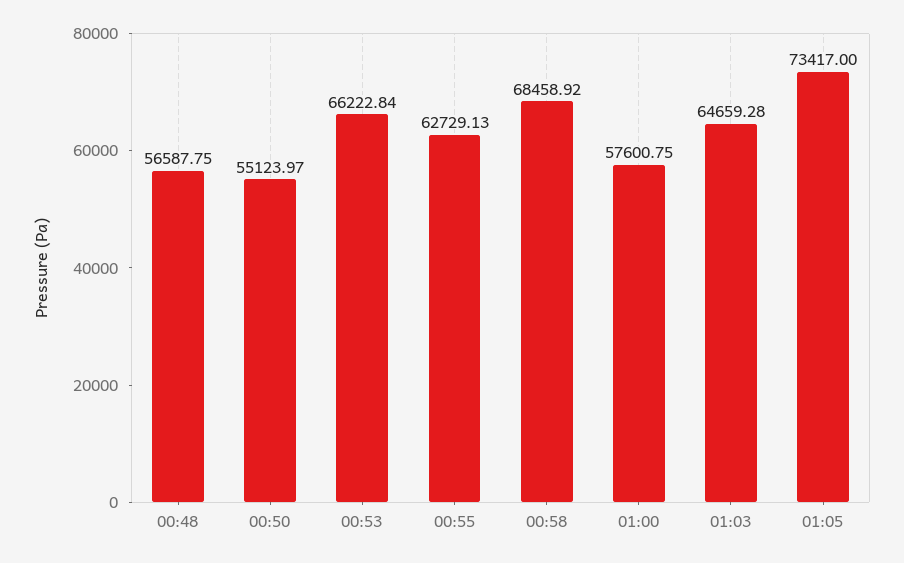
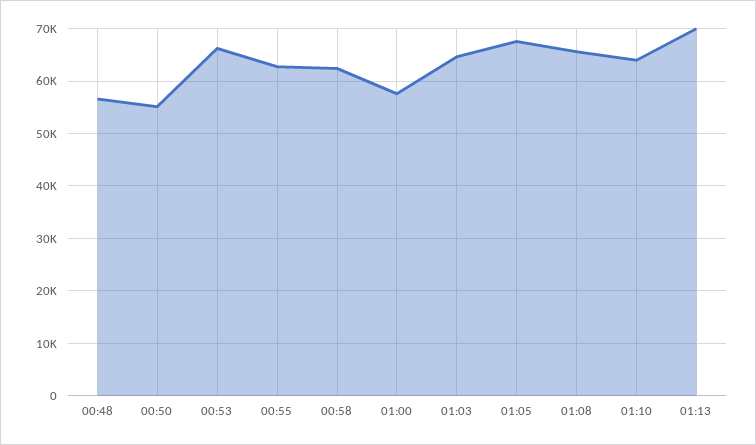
00:58: 68458.92 -> 62000
01:05: 73417 -> 68000
01:08: none -> 66000
01:10: none -> 64000
01:13: none -> 70000

